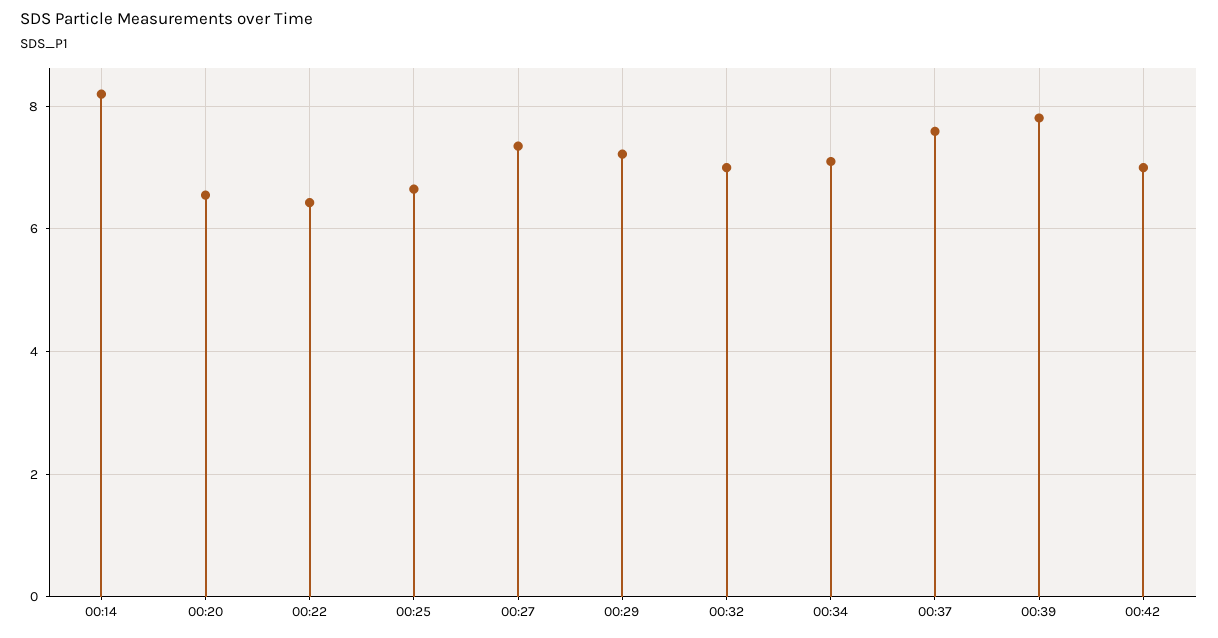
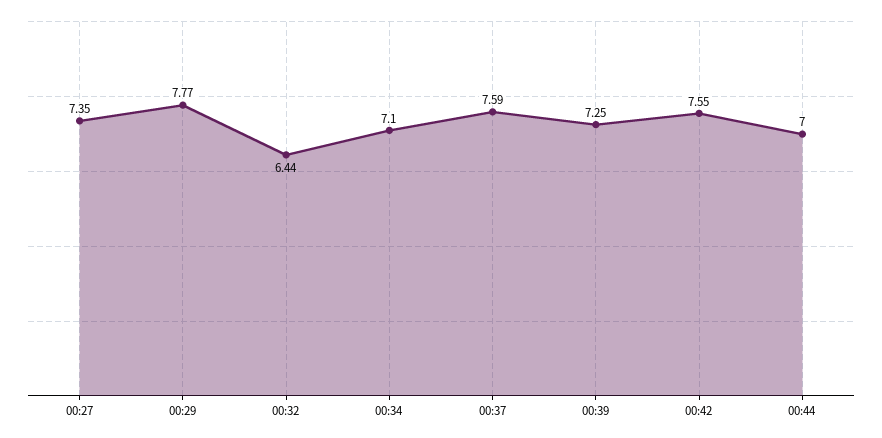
00:14: 8.2 -> none
00:20: 6.6 -> none
00:22: 6.4 -> none
00:25: 6.6 -> none
00:29: 7.2 -> 7.77
00:32: 7 -> 6.44
00:39: 7.8 -> 7.25
00:42: 7 -> 7.55
00:44: none -> 7

